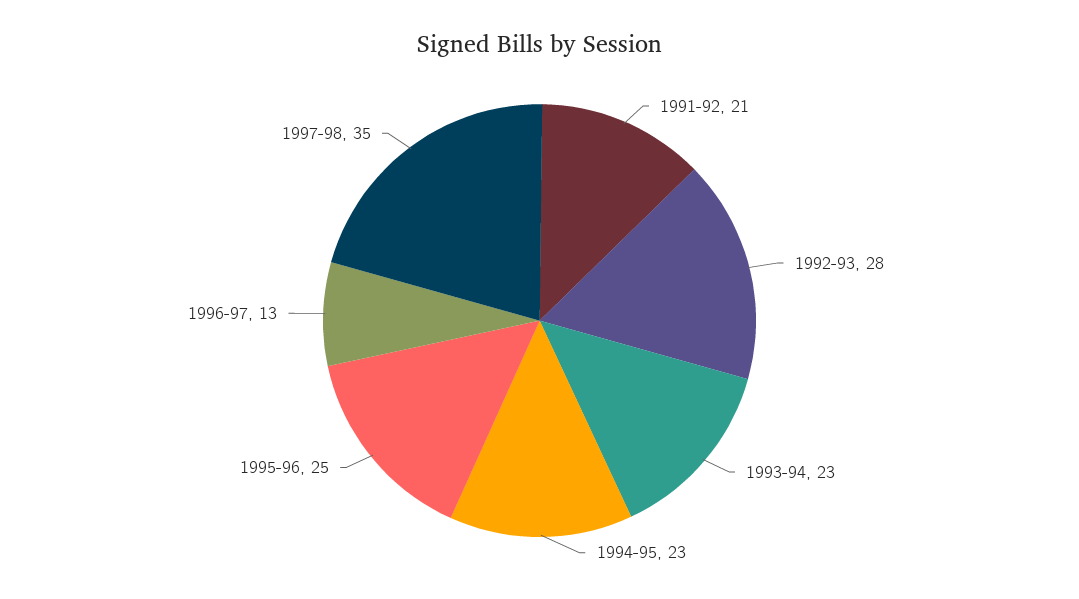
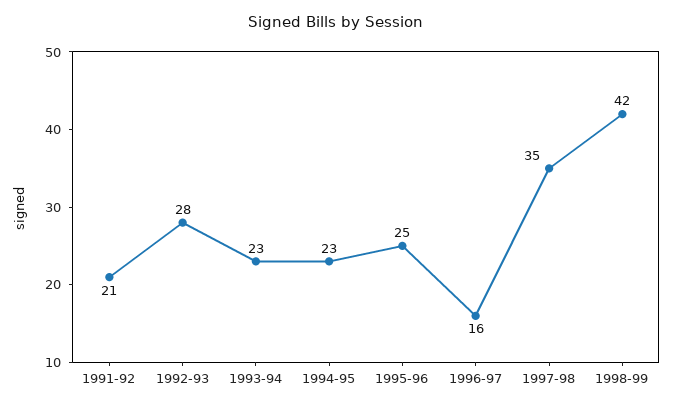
1996-97: 13 -> 16
1998-99: none -> 42

